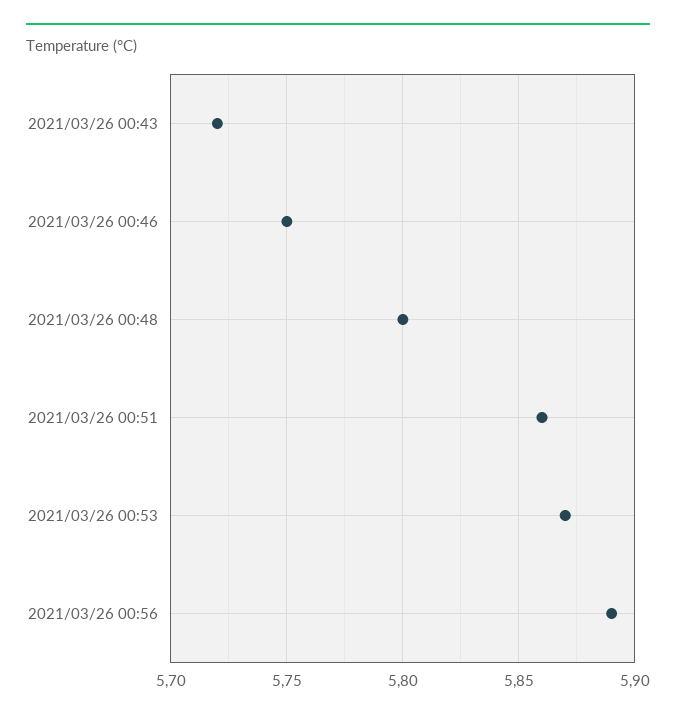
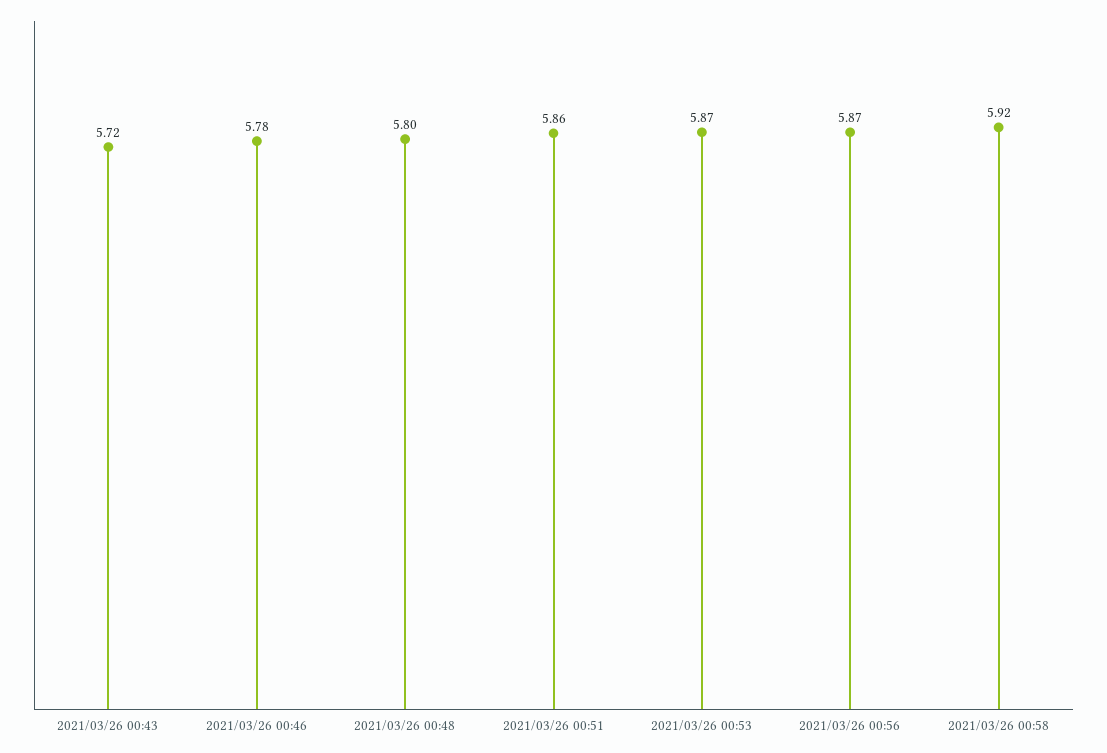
2021/03/26 00:46: 5.75 -> 5.78
2021/03/26 00:56: 5.89 -> 5.87
2021/03/26 00:58: none -> 5.92

